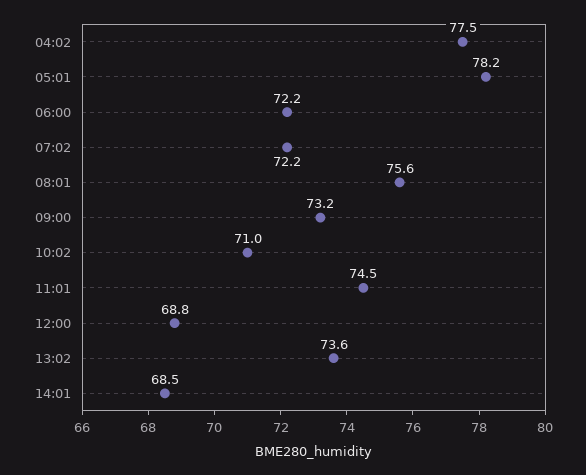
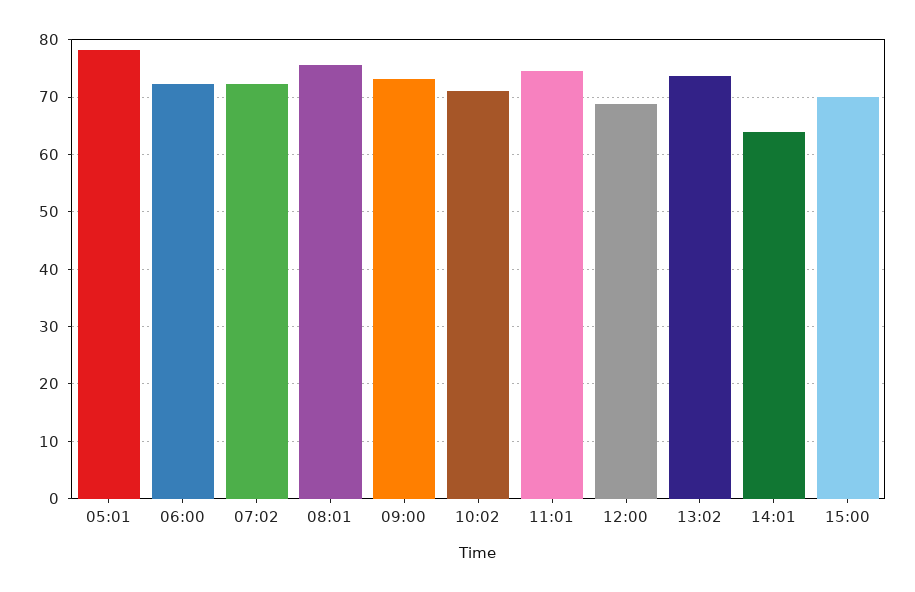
04:02: 77.5 -> none
14:01: 68.5 -> 64
15:00: none -> 70

